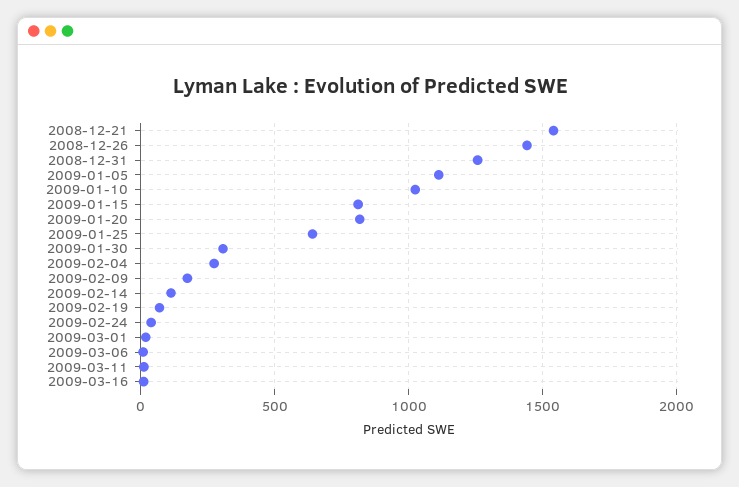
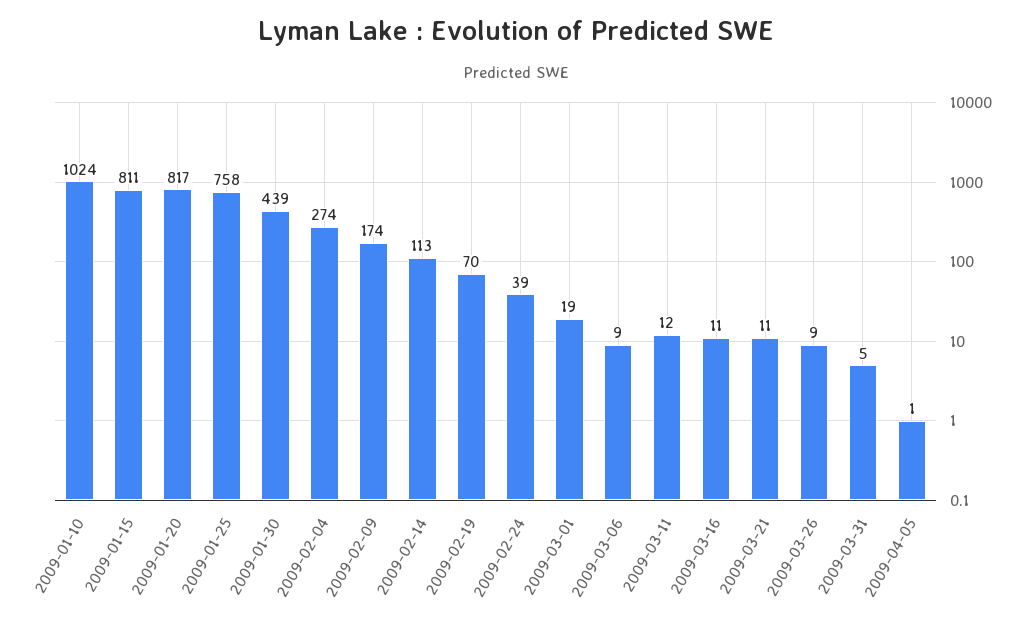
2008-12-21: 1550 -> none
2008-12-26: 1450 -> none
2008-12-31: 1250 -> none
2009-01-05: 1100 -> none
2009-01-25: 650 -> 758
2009-01-30: 300 -> 439
2009-03-21: none -> 11
2009-03-26: none -> 9
2009-03-31: none -> 5
2009-04-05: none -> 1

